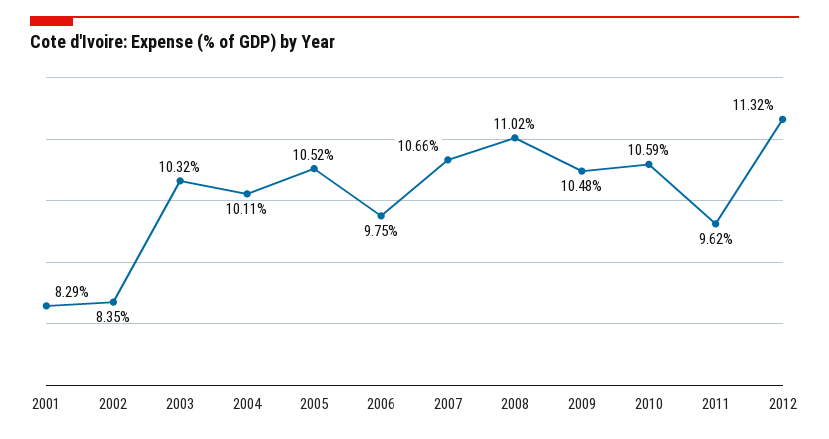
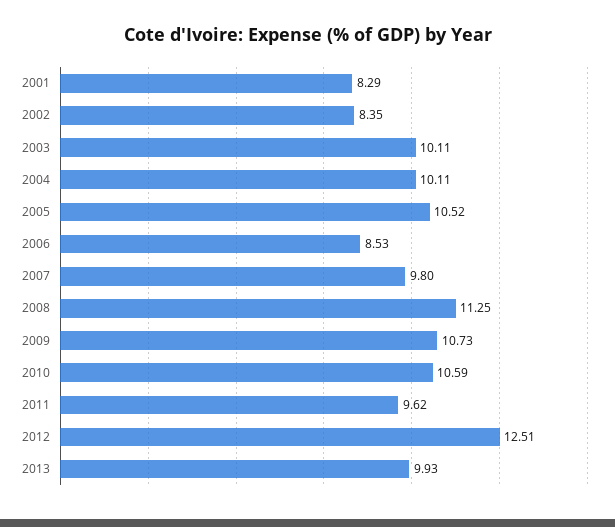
2003: 10.32 -> 10.11
2006: 9.75 -> 8.53
2007: 10.66 -> 9.8
2008: 11.02 -> 11.25
2009: 10.48 -> 10.73
2012: 11.32 -> 12.51
2013: none -> 9.93

